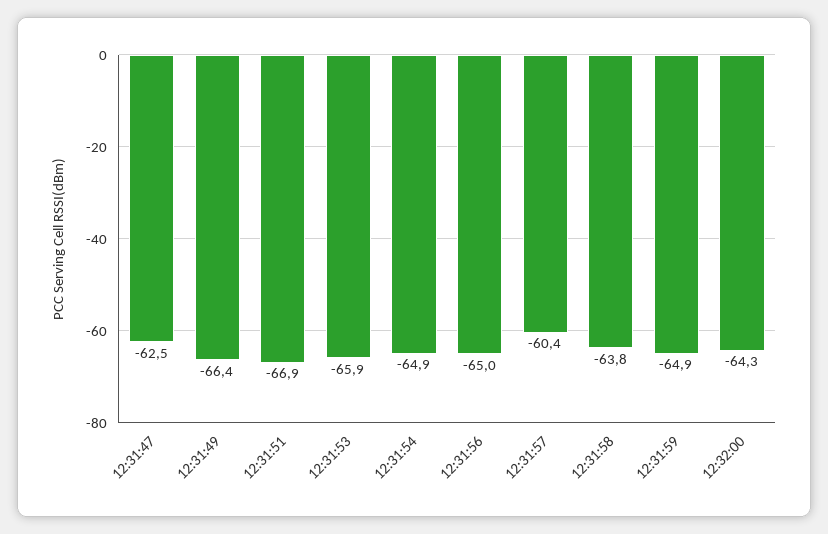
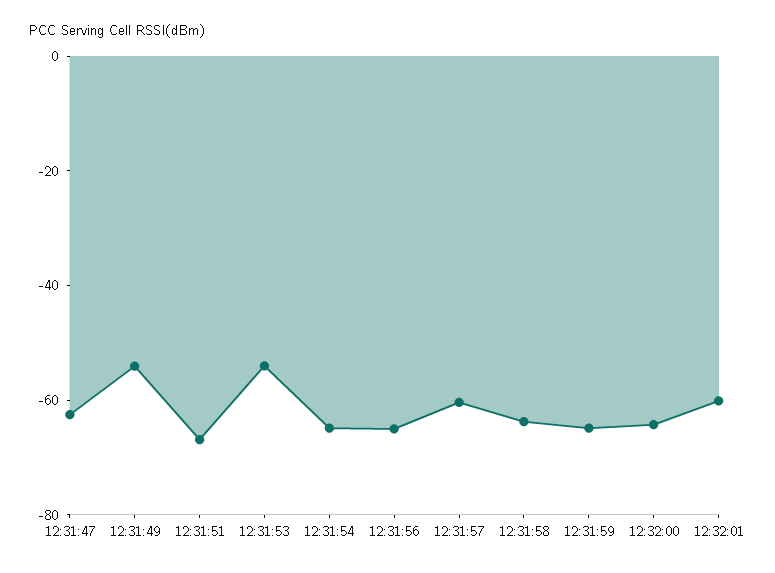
12:31:49: -66.4 -> -55
12:31:53: -65.9 -> -55
12:32:01: none -> -60

